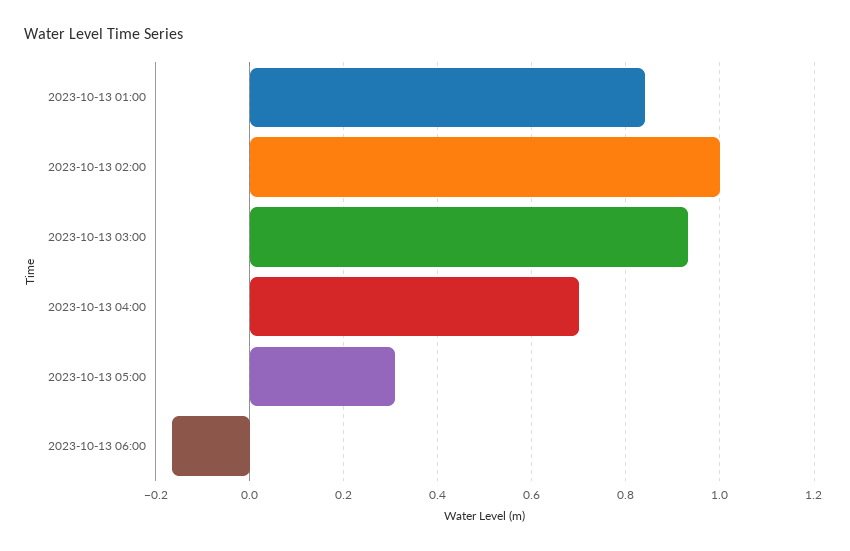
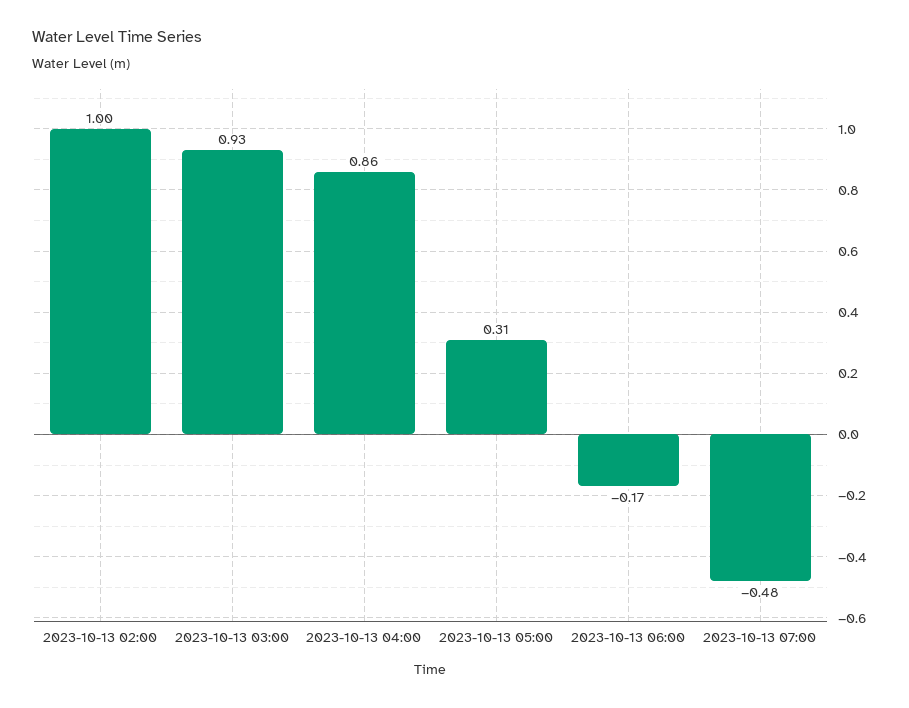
2023-10-13 01:00: 0.84 -> none
2023-10-13 04:00: 0.7 -> 0.86
2023-10-13 07:00: none -> -0.48

